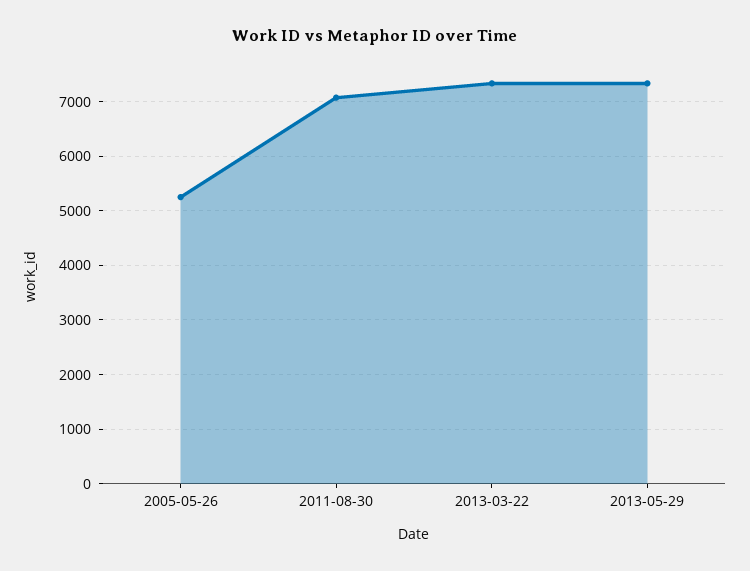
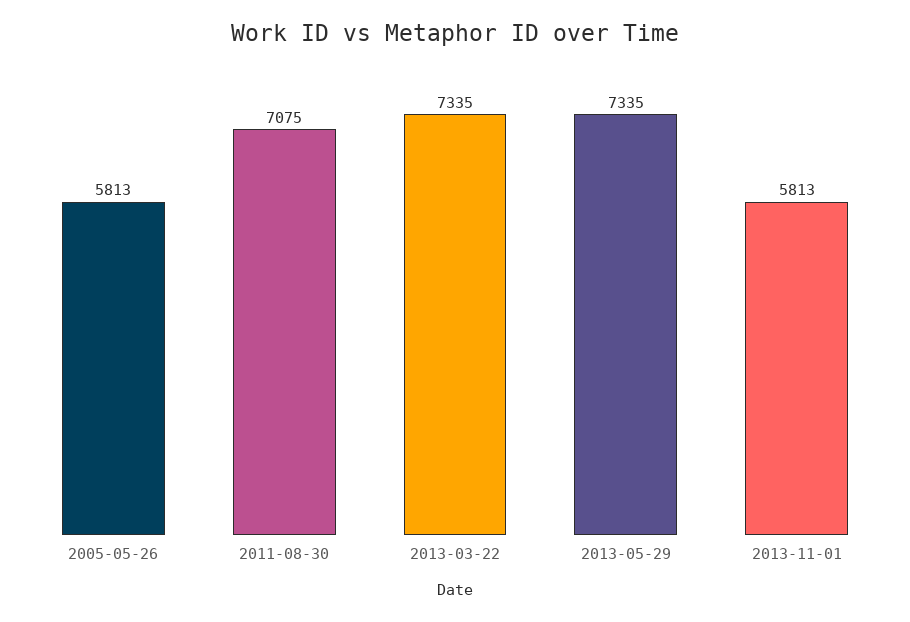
2005-05-26: 5200 -> 5813
2013-11-01: none -> 5813

